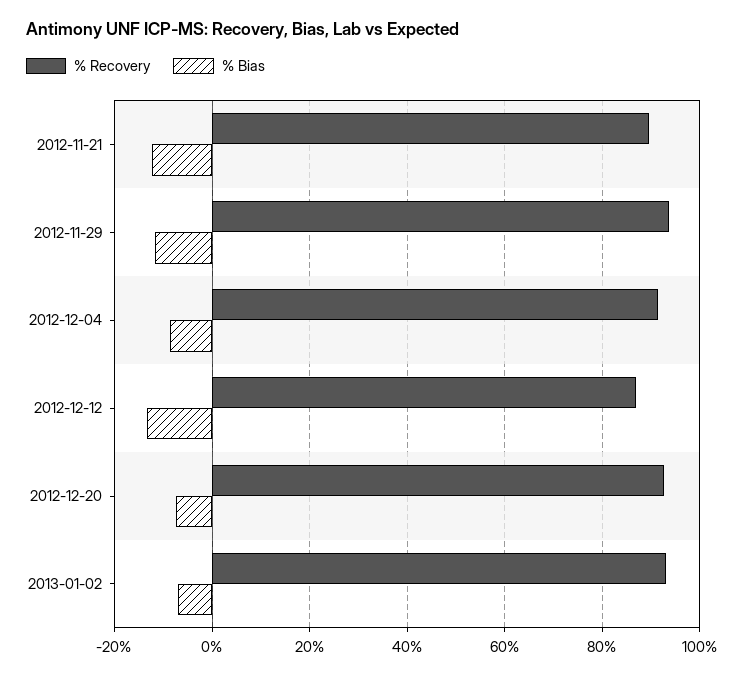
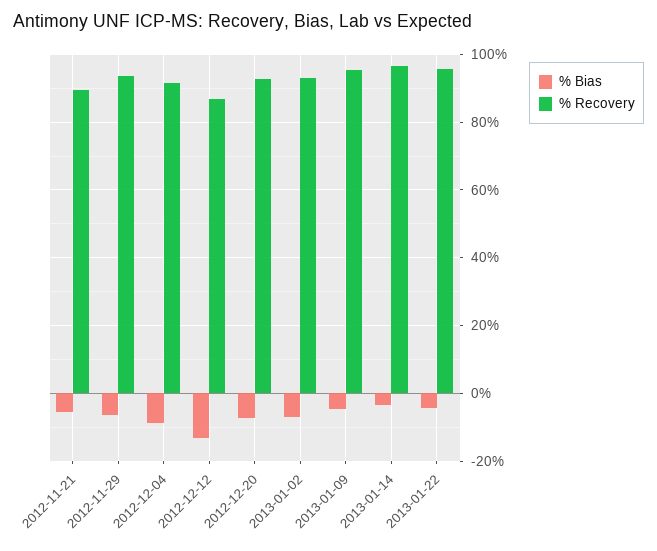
% Bias, 2012-11-21: -12 -> -6
% Bias, 2012-11-29: -12 -> -6
% Bias, 2013-01-09: none -> -4
% Recovery, 2013-01-09: none -> 96
% Bias, 2013-01-14: none -> -4
% Recovery, 2013-01-14: none -> 96
% Bias, 2013-01-22: none -> -4
% Recovery, 2013-01-22: none -> 96

